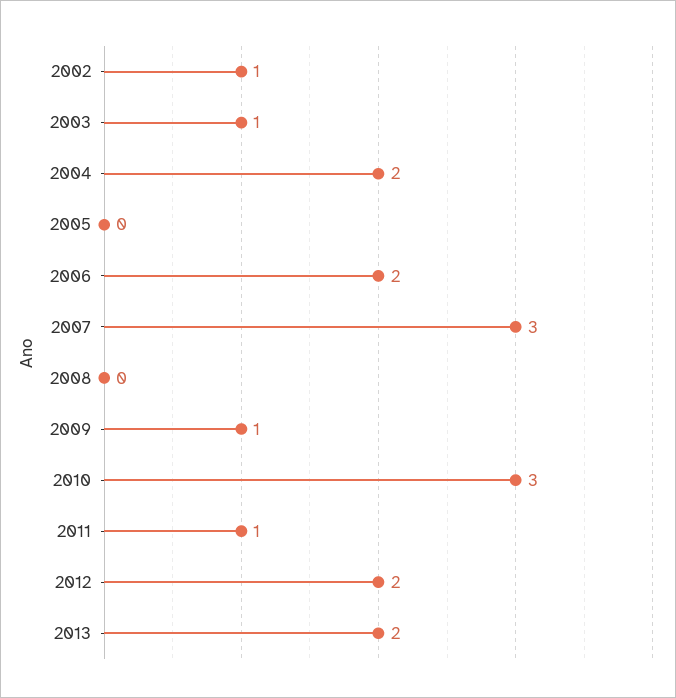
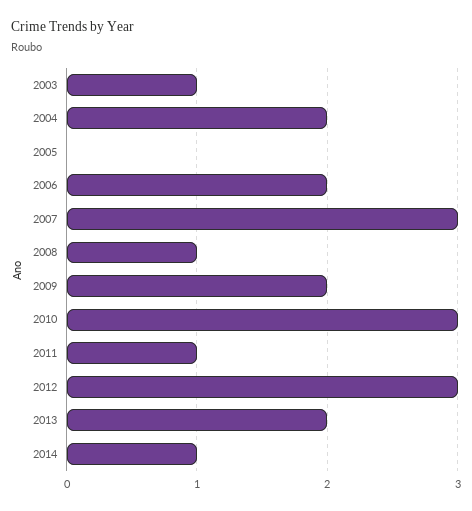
2002: 1 -> none
2008: 0 -> 1
2009: 1 -> 2
2012: 2 -> 3
2014: none -> 1

